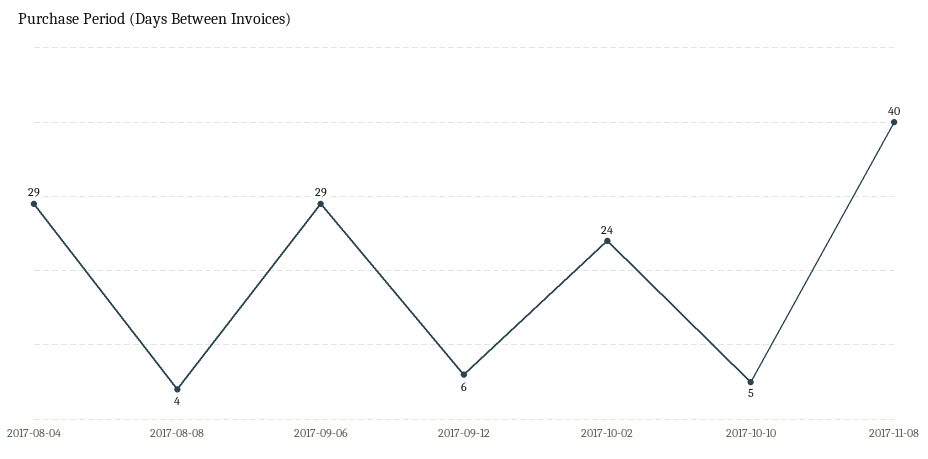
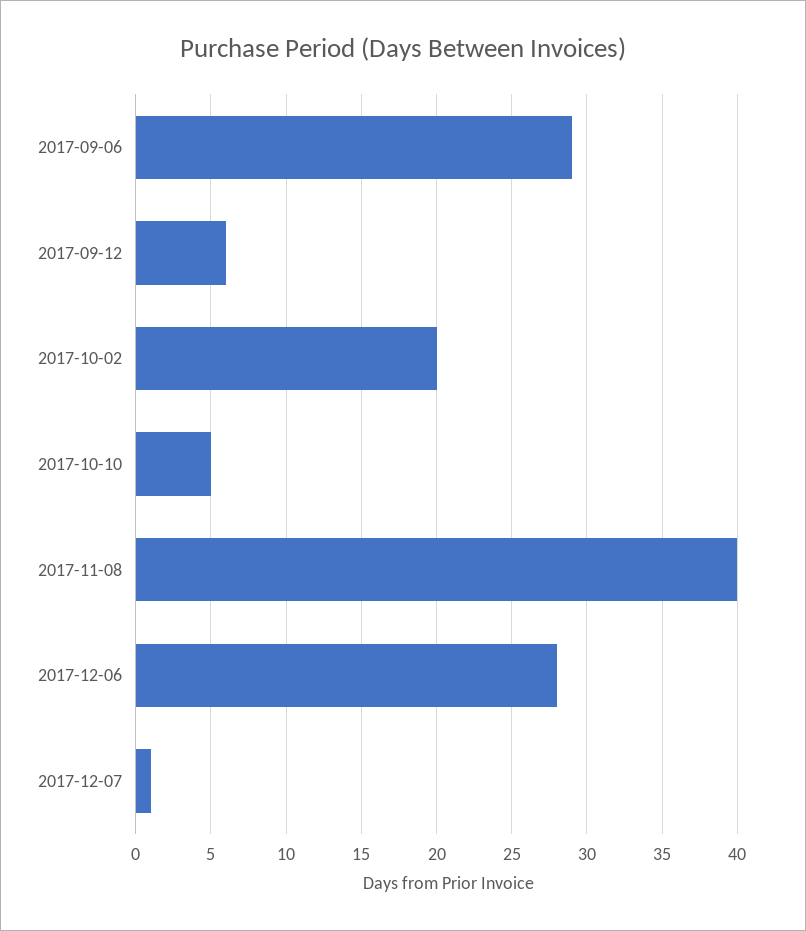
2017-08-04: 29 -> none
2017-08-08: 4 -> none
2017-10-02: 24 -> 20
2017-12-06: none -> 28
2017-12-07: none -> 1

